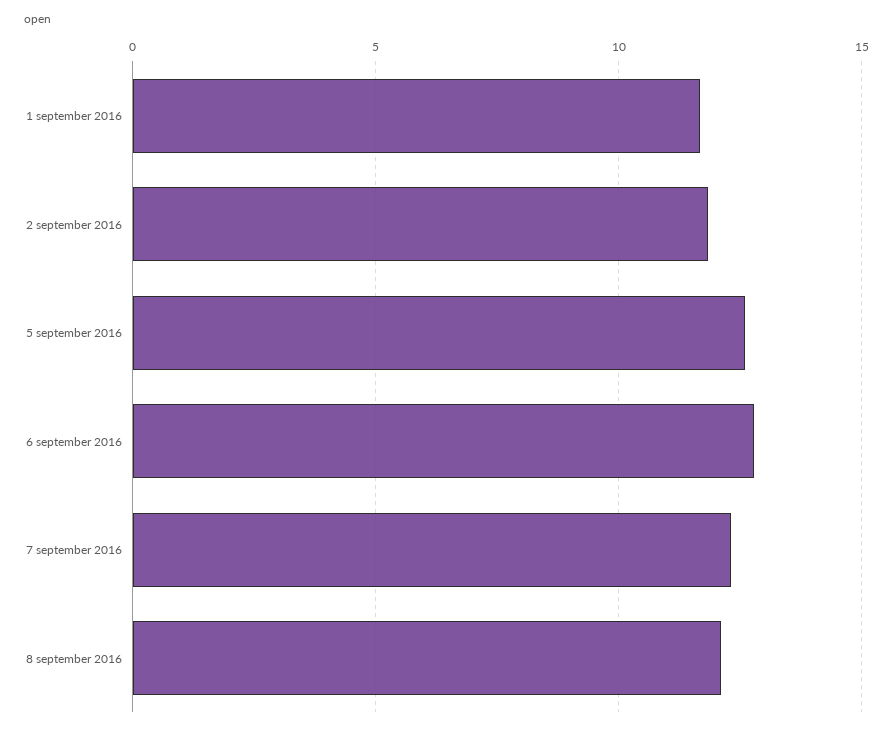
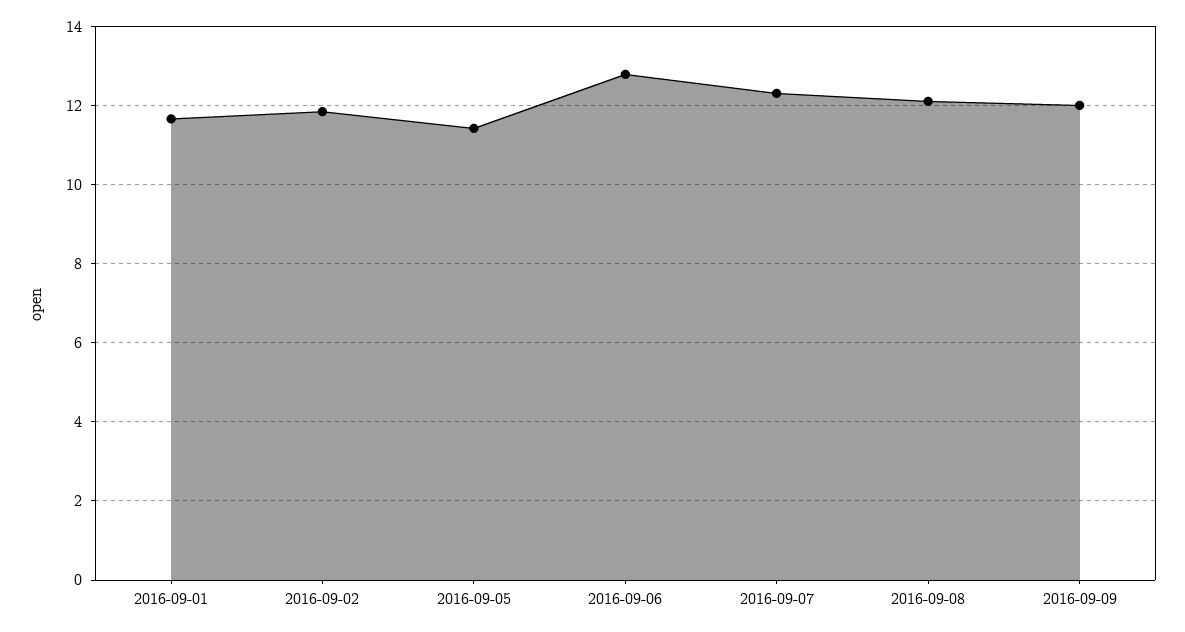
5 september 2016: 12.5 -> 11.4
2016-09-09: none -> 12

